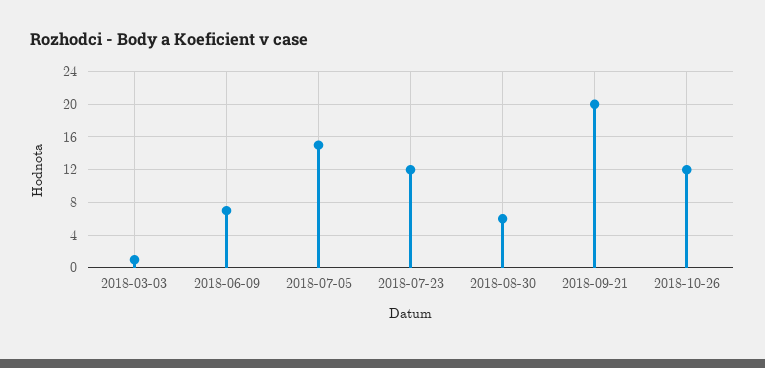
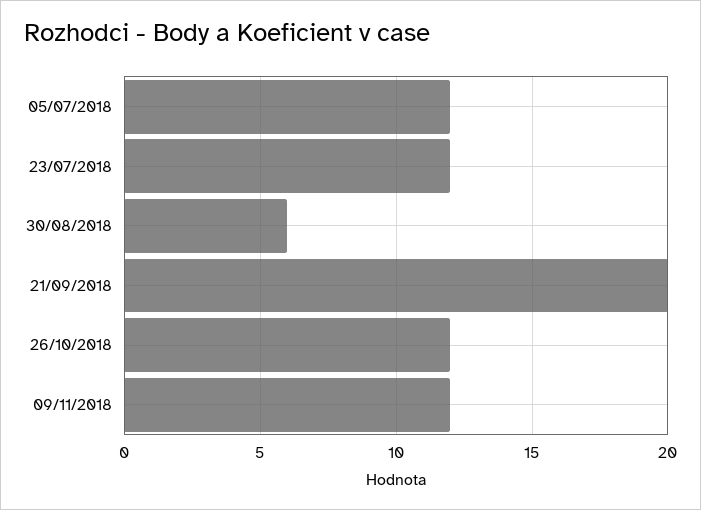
2018-03-03: 1 -> none
2018-06-09: 7 -> none
2018-07-05: 15 -> 12
09/11/2018: none -> 12

